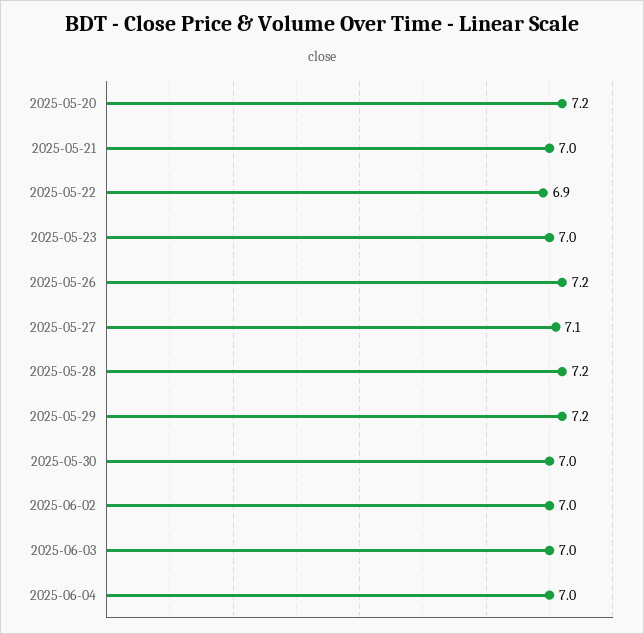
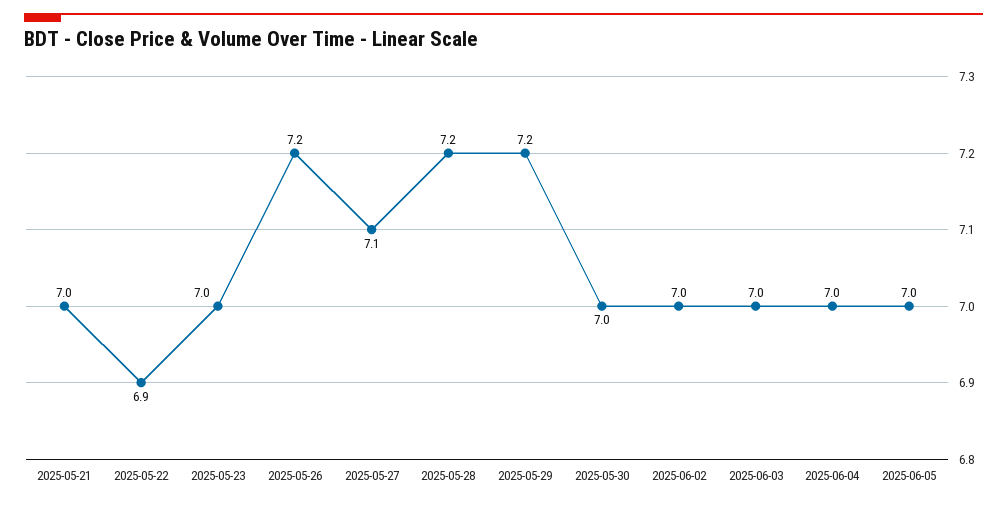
2025-05-20: 7.2 -> none
2025-06-05: none -> 7

